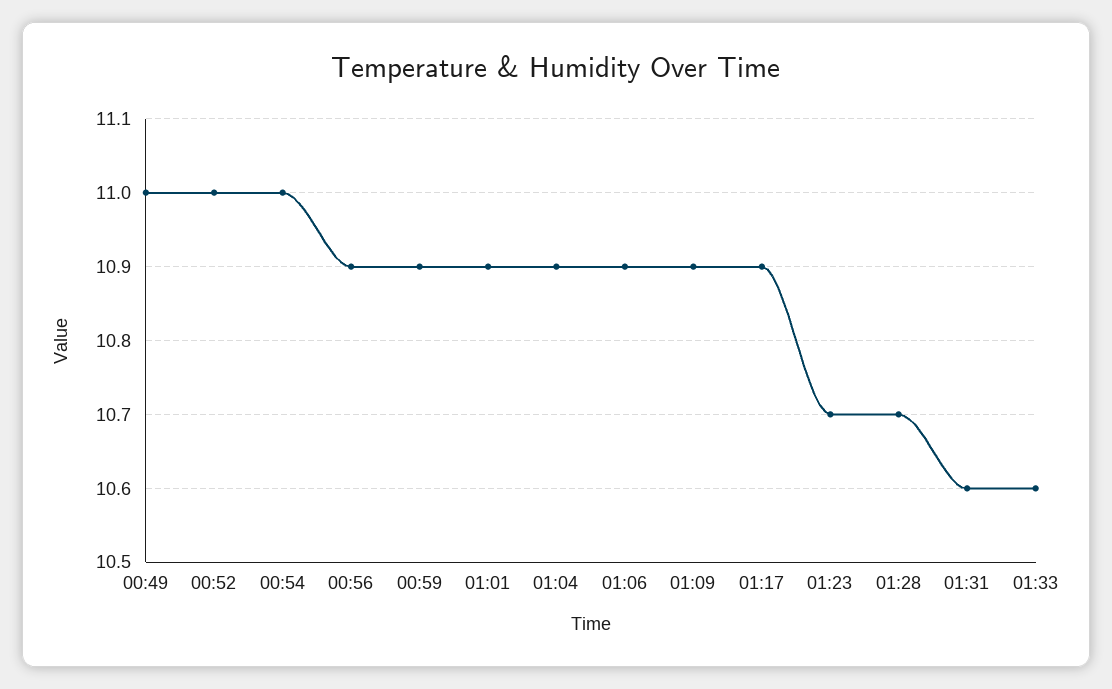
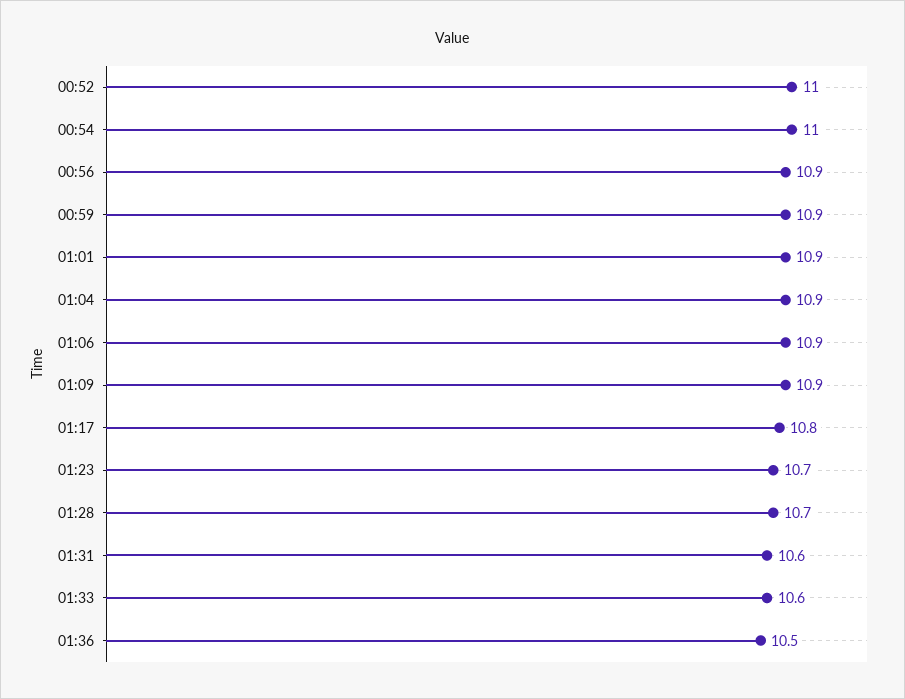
00:49: 11 -> none
01:17: 10.9 -> 10.8
01:36: none -> 10.5

